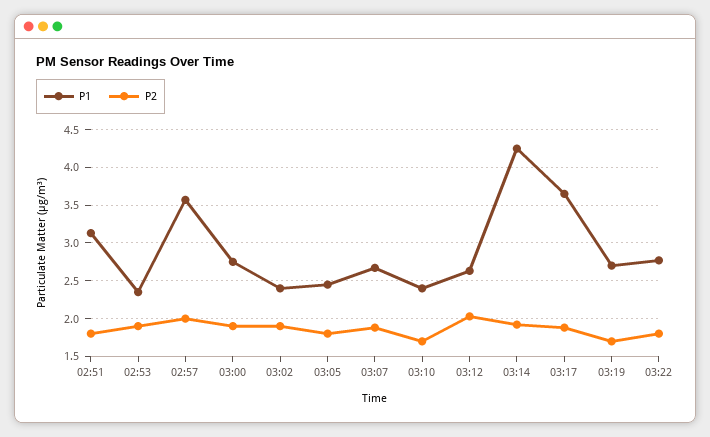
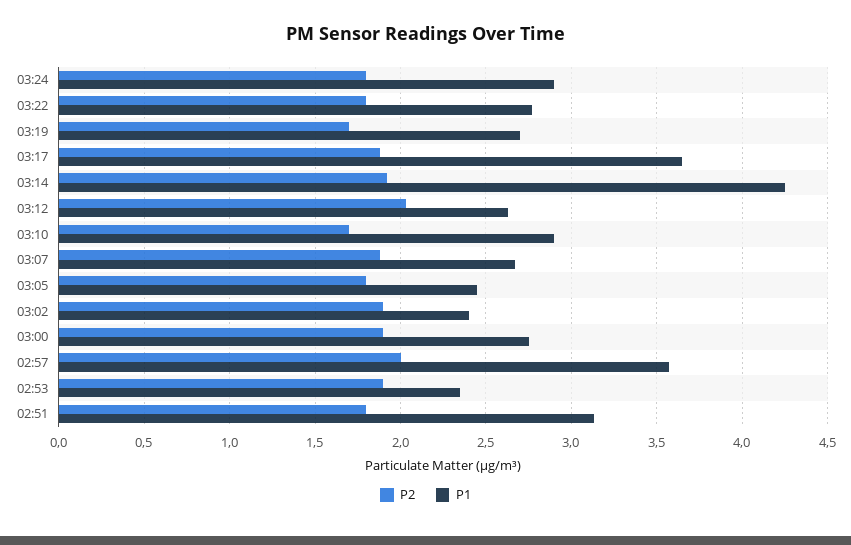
P1, 03:10: 2.4 -> 2.9
P2, 03:24: none -> 1.8
P1, 03:24: none -> 2.9

